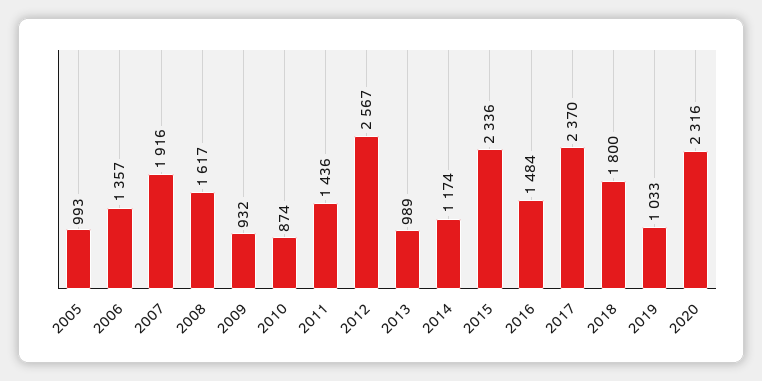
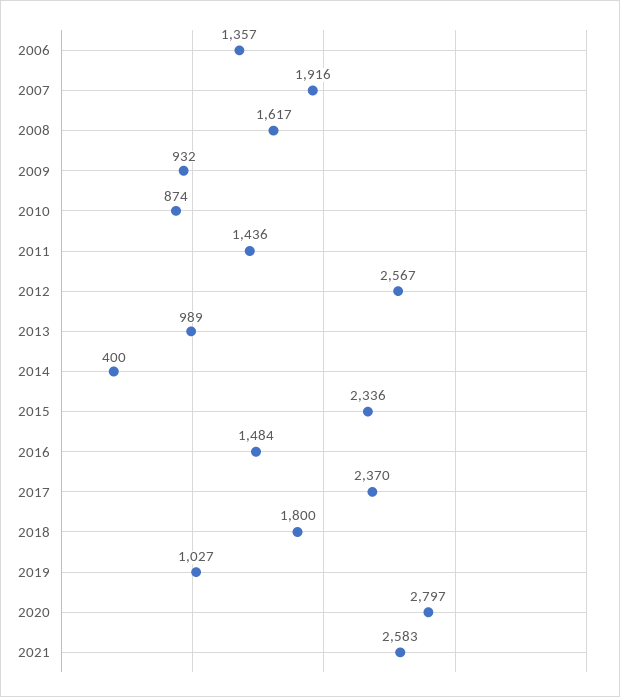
2005: 993 -> none
2014: 1174 -> 400
2019: 1033 -> 1027
2020: 2316 -> 2797
2021: none -> 2583

